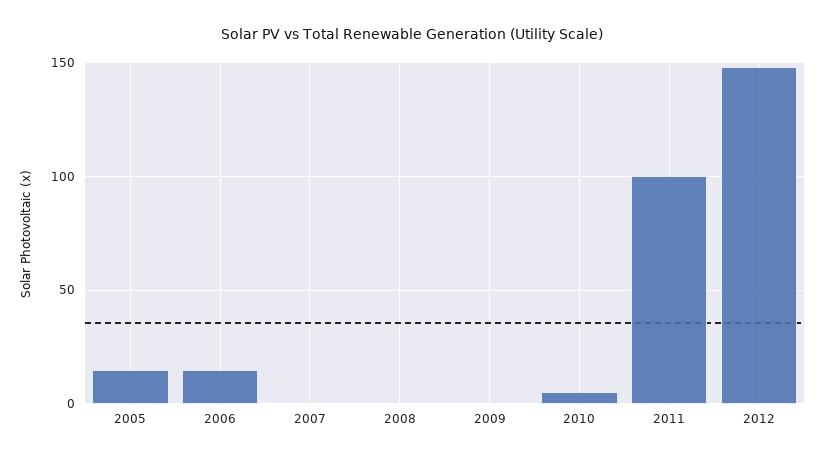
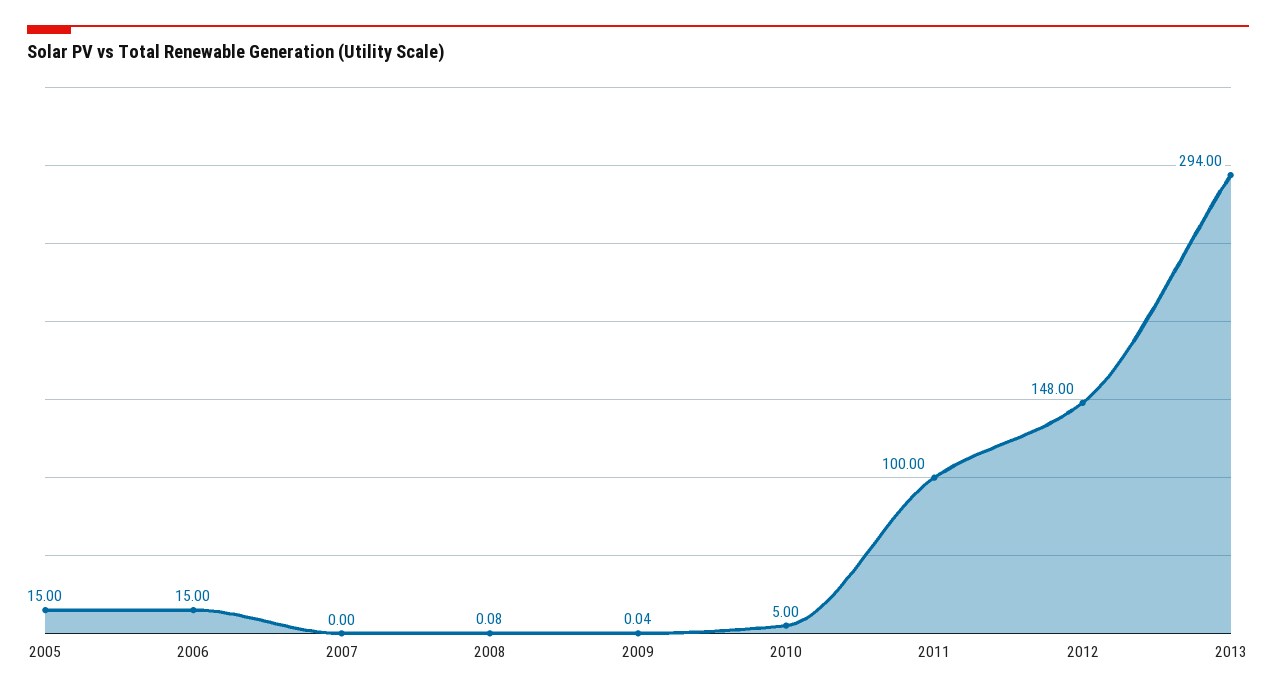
2013: none -> 294

